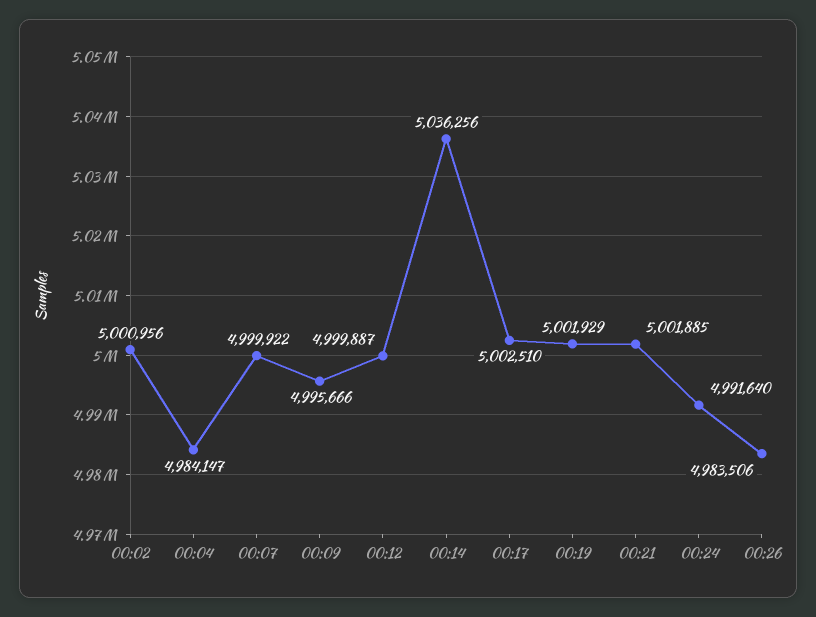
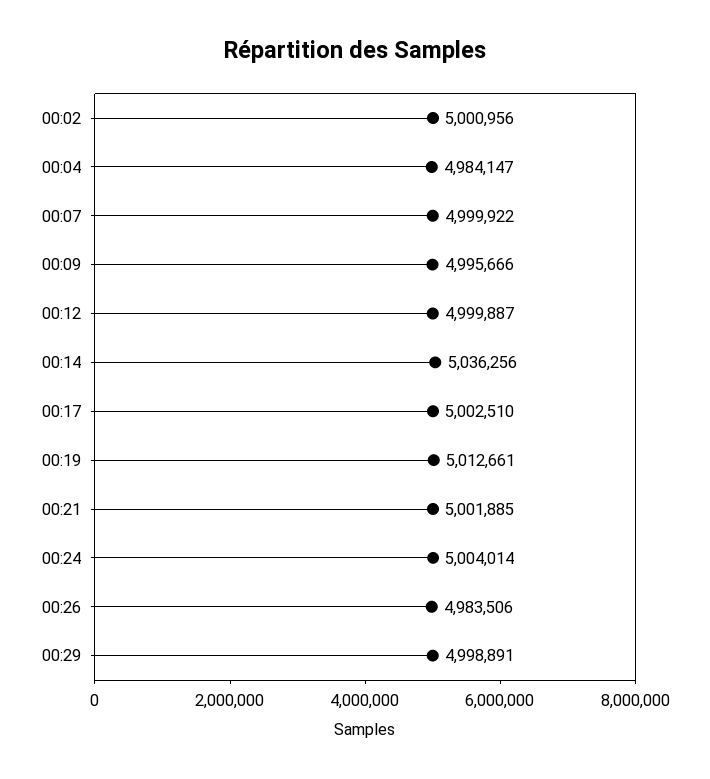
00:19: 5001929 -> 5012661
00:24: 4991640 -> 5004014
00:29: none -> 4998891

